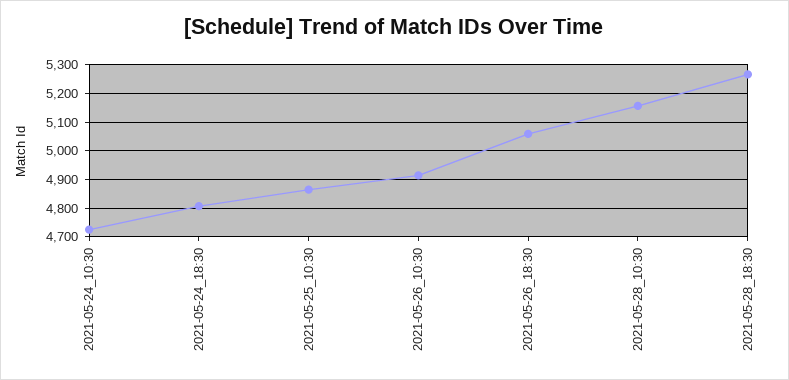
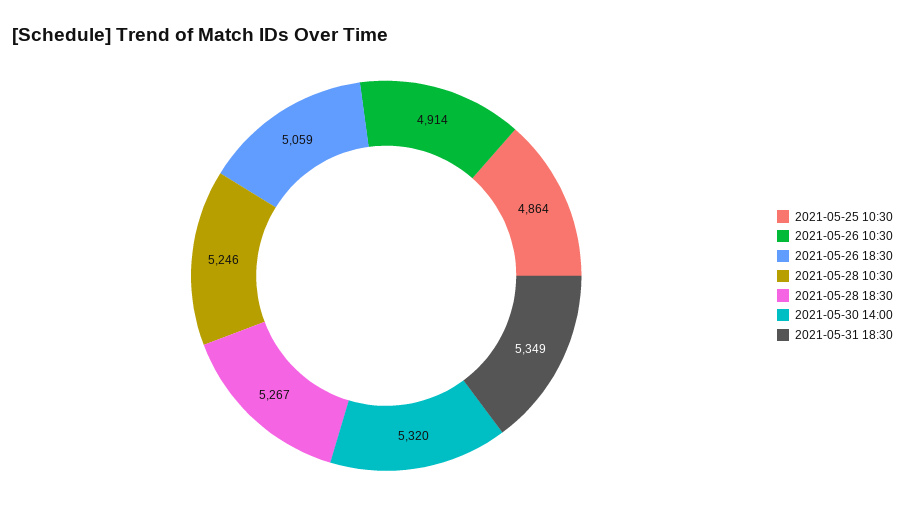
2021-05-24_10:30: 4725 -> none
2021-05-24_18:30: 4800 -> none
2021-05-28_10:30: 5150 -> 5246
2021-05-30 14:00: none -> 5320
2021-05-31 18:30: none -> 5349

